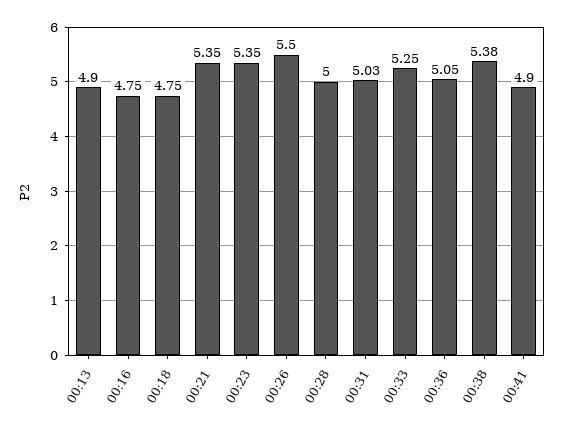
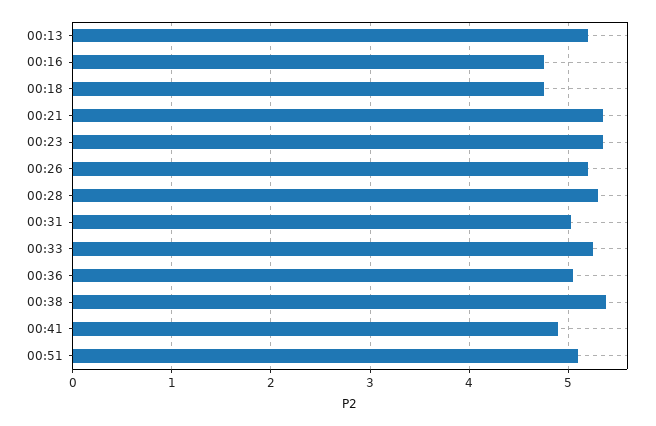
00:13: 4.9 -> 5.2
00:26: 5.5 -> 5.2
00:28: 5 -> 5.3
00:51: none -> 5.1

